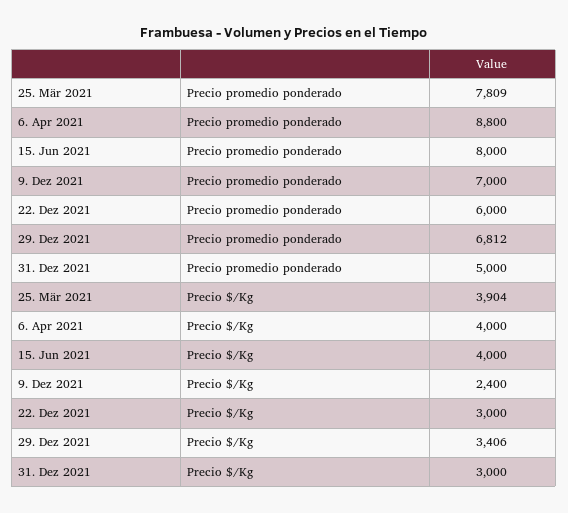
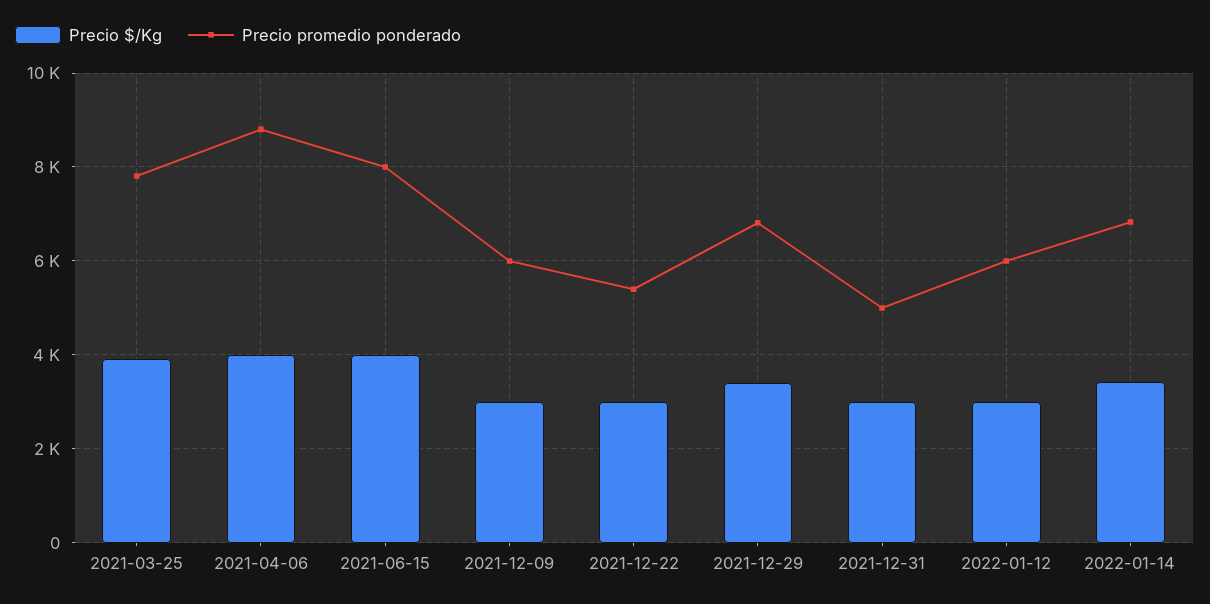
Precio promedio ponderado, 9. Dez 2021: 7000 -> 6000
Precio promedio ponderado, 22. Dez 2021: 6000 -> 5400
Precio $/Kg, 9. Dez 2021: 2400 -> 3000
Precio $/Kg, 2022-01-12: none -> 3000
Precio promedio ponderado, 2022-01-12: none -> 6000
Precio $/Kg, 2022-01-14: none -> 3400
Precio promedio ponderado, 2022-01-14: none -> 6800

